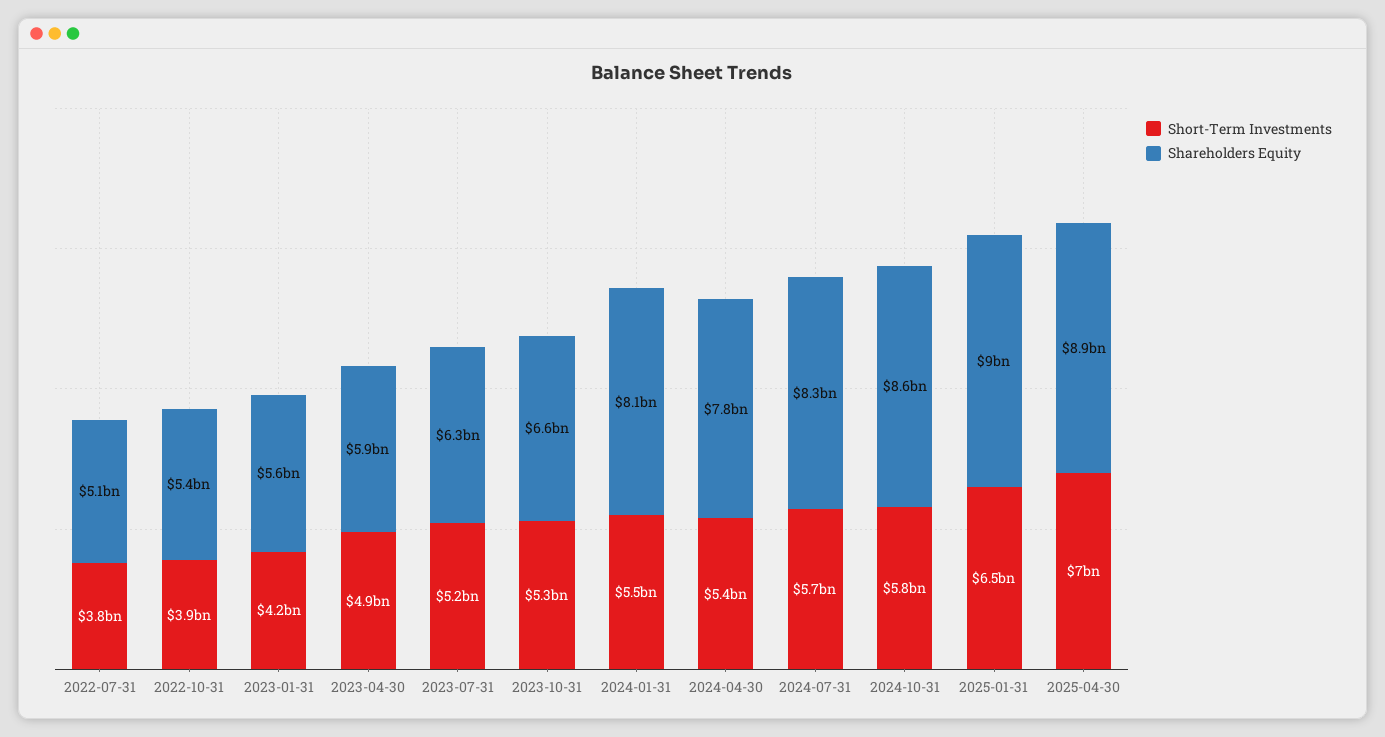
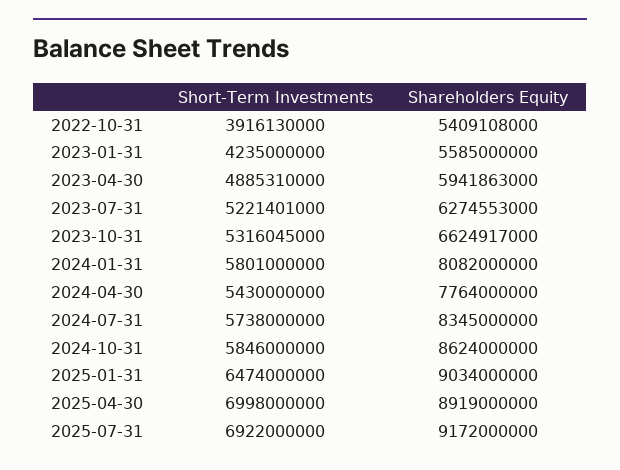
Short-Term Investments, 2022-07-31: 3800000000 -> none
Shareholders Equity, 2022-07-31: 5100000000 -> none
Short-Term Investments, 2024-01-31: 5500000000 -> 5801000000
Short-Term Investments, 2025-07-31: none -> 6922000000
Shareholders Equity, 2025-07-31: none -> 9172000000

